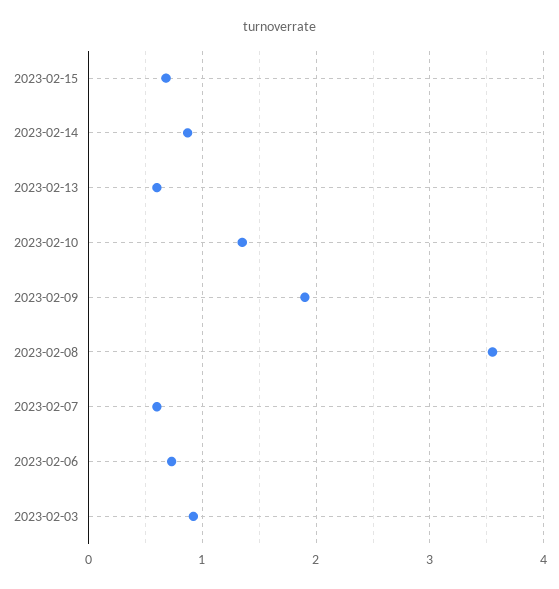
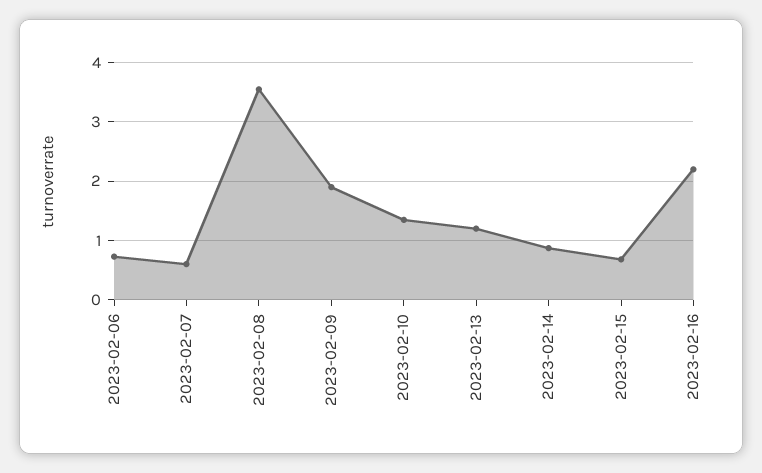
2023-02-13: 0.6 -> 1.2
2023-02-03: 0.9 -> none
2023-02-16: none -> 2.2

